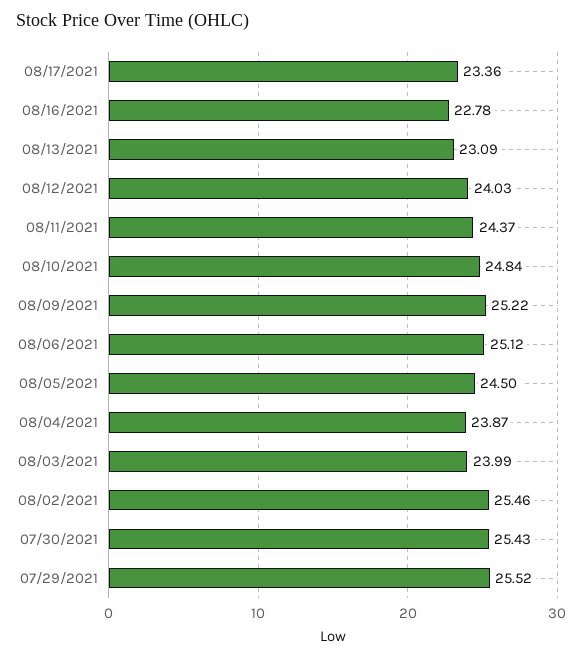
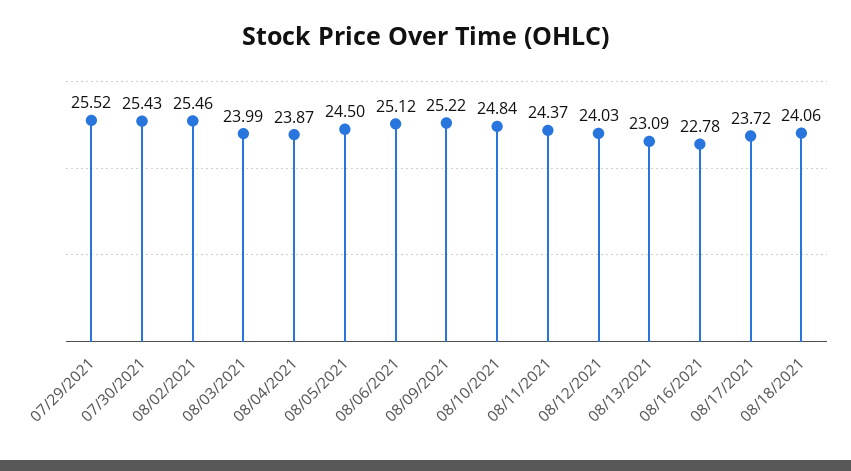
08/17/2021: 23.36 -> 23.72
08/18/2021: none -> 24.06

